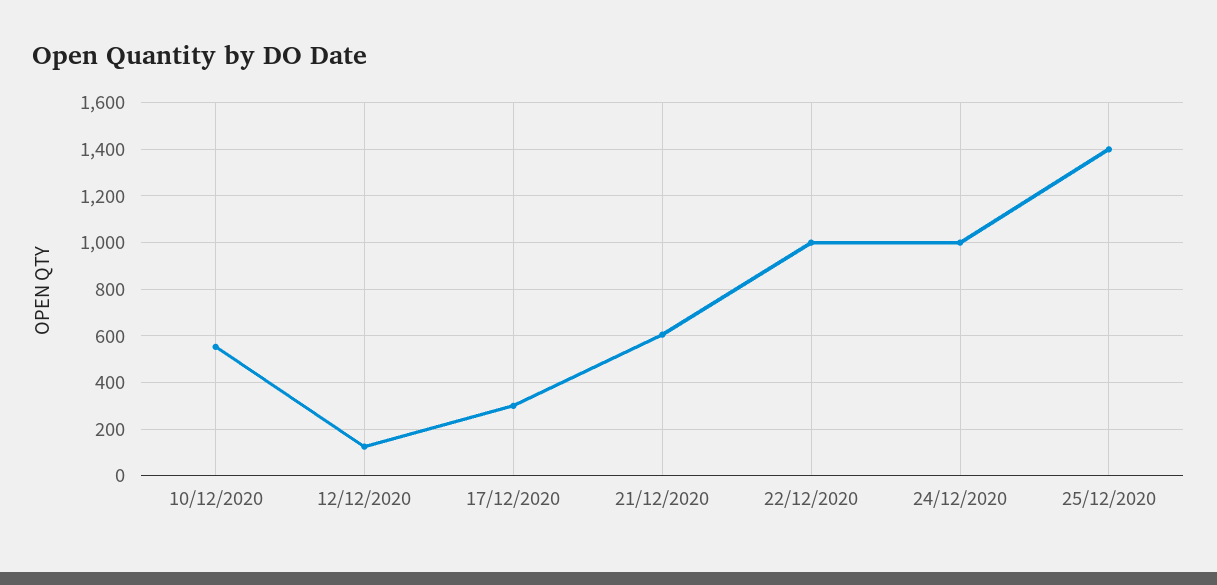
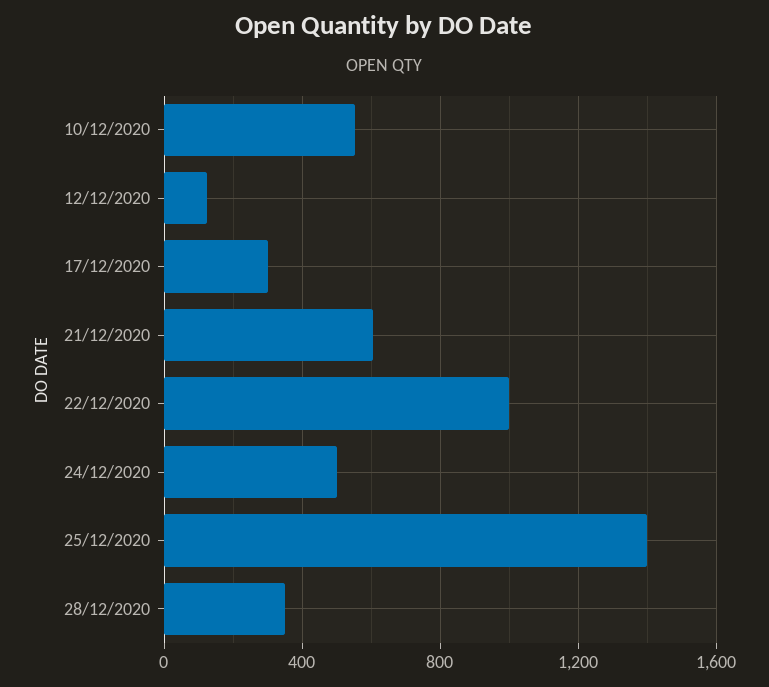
24/12/2020: 1000 -> 500
28/12/2020: none -> 350

